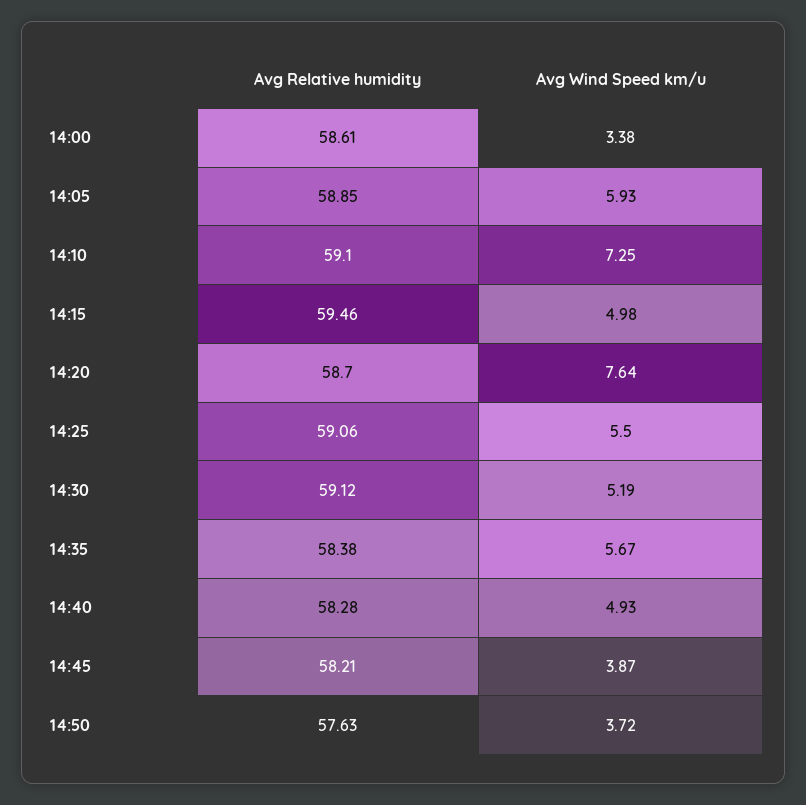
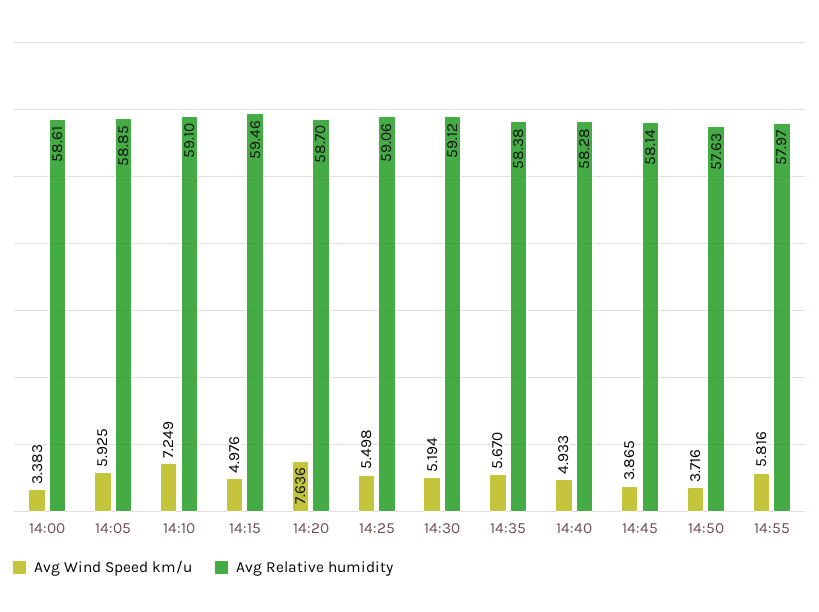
Avg Relative humidity, 14:45: 58.21 -> 58.14
Avg Wind Speed km/u, 14:55: none -> 5.816
Avg Relative humidity, 14:55: none -> 57.97

